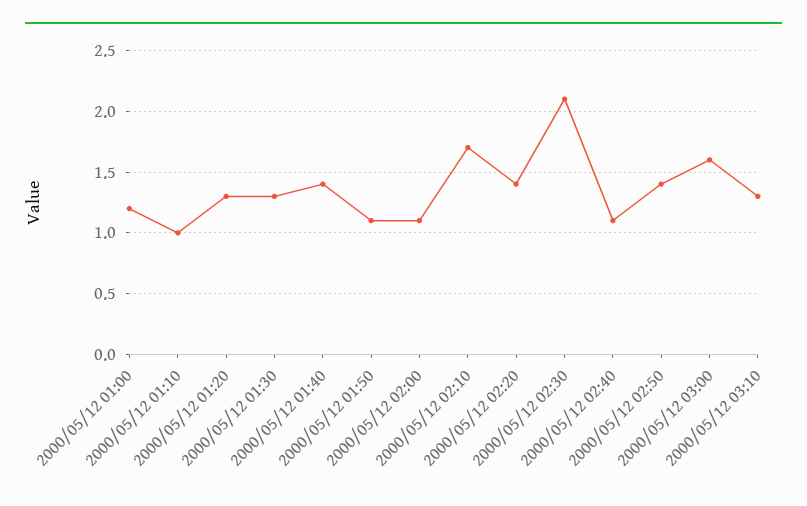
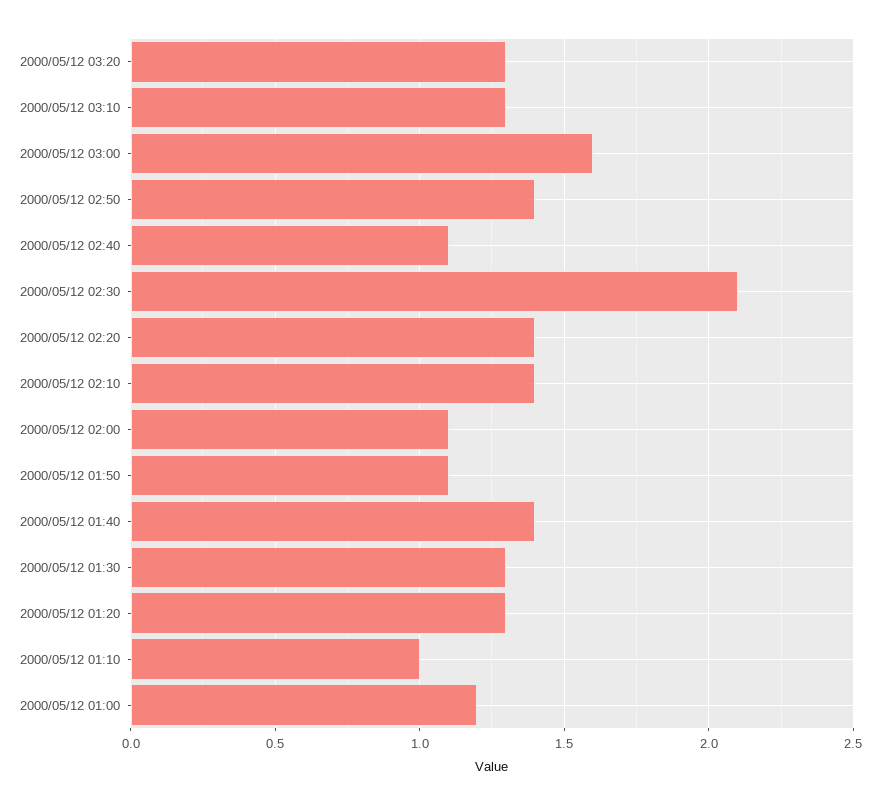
2000/05/12 02:10: 1.7 -> 1.4
2000/05/12 03:20: none -> 1.3

